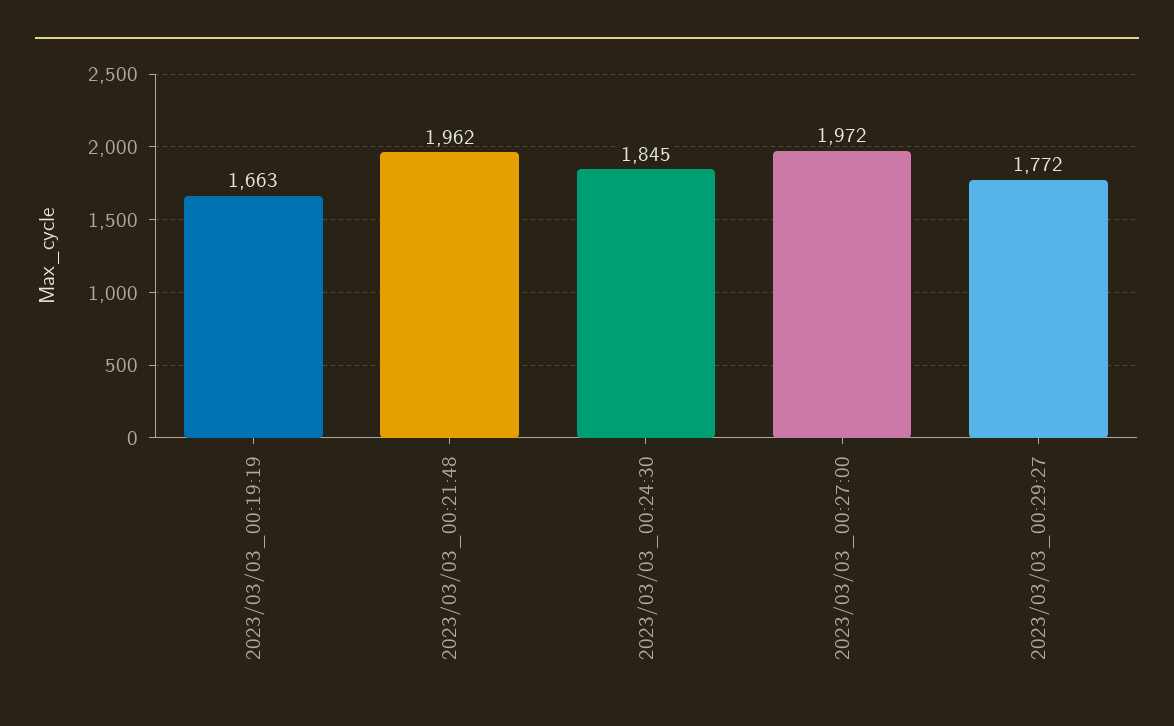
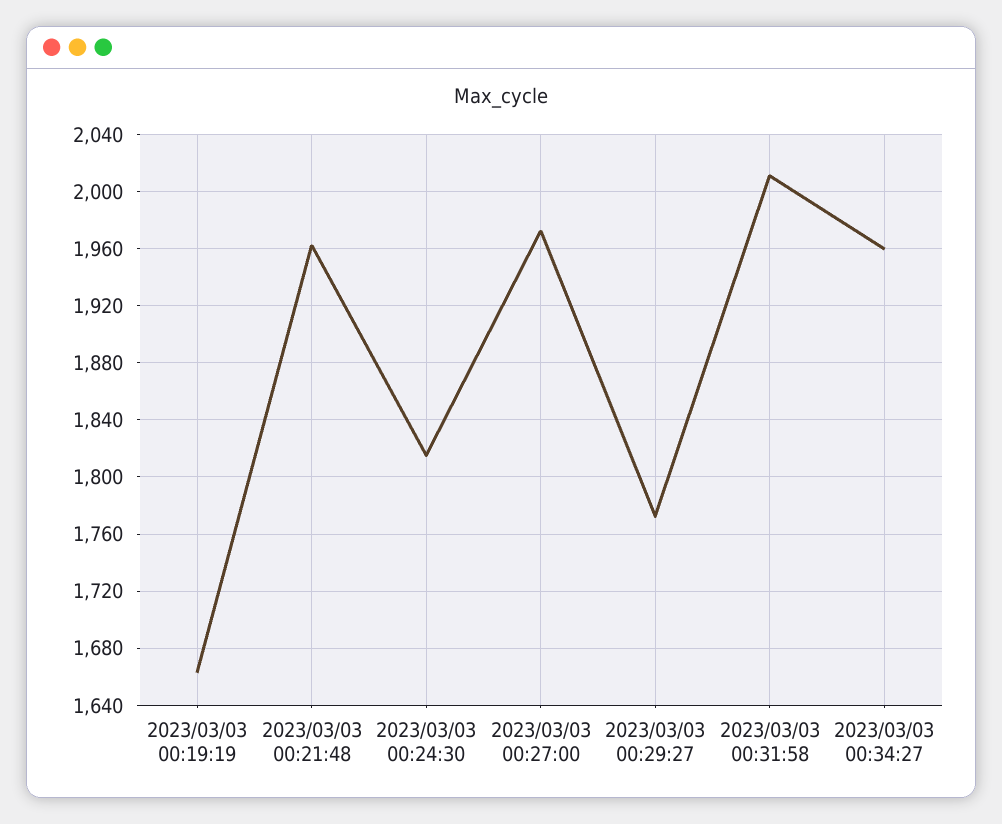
2023/03/03_00:24:30: 1845 -> 1815
2023/03/03 00:31:58: none -> 2010
2023/03/03 00:34:27: none -> 1960

